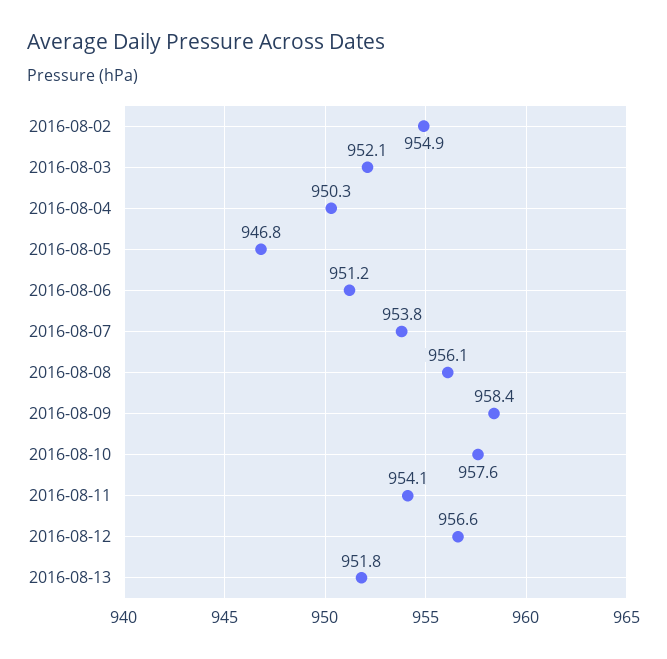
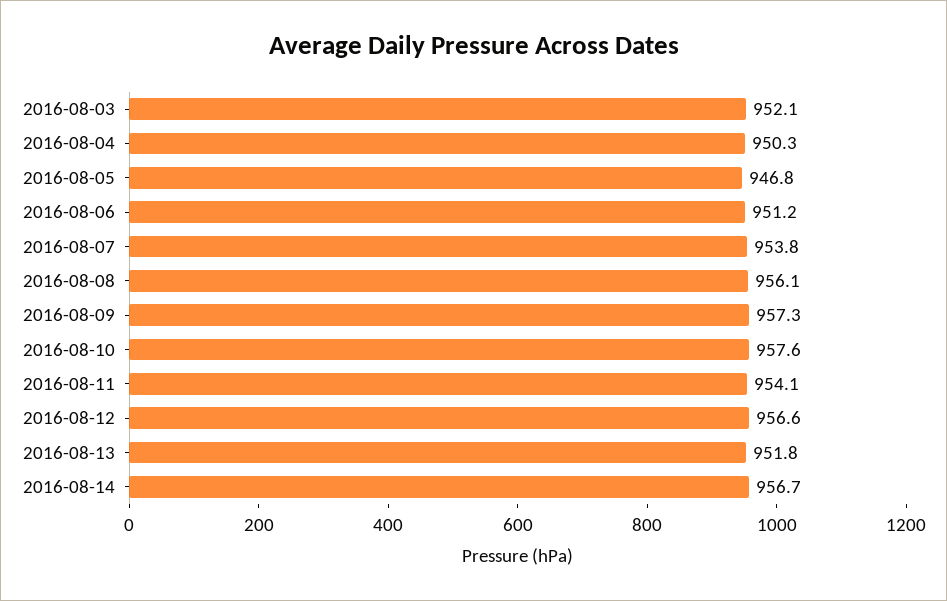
2016-08-02: 954.9 -> none
2016-08-09: 958.4 -> 957.3
2016-08-14: none -> 956.7

